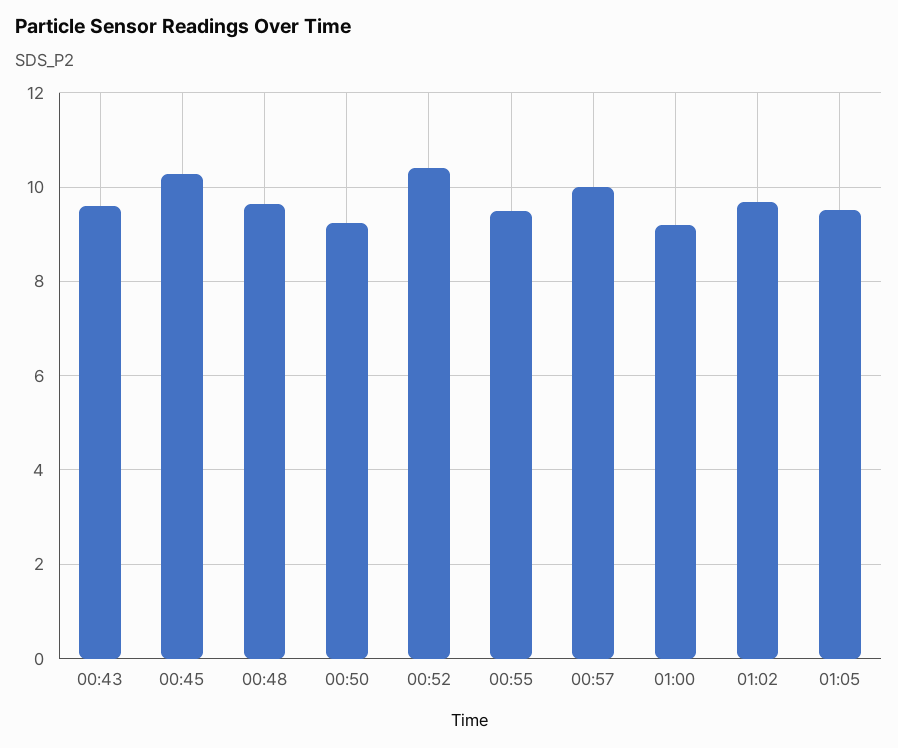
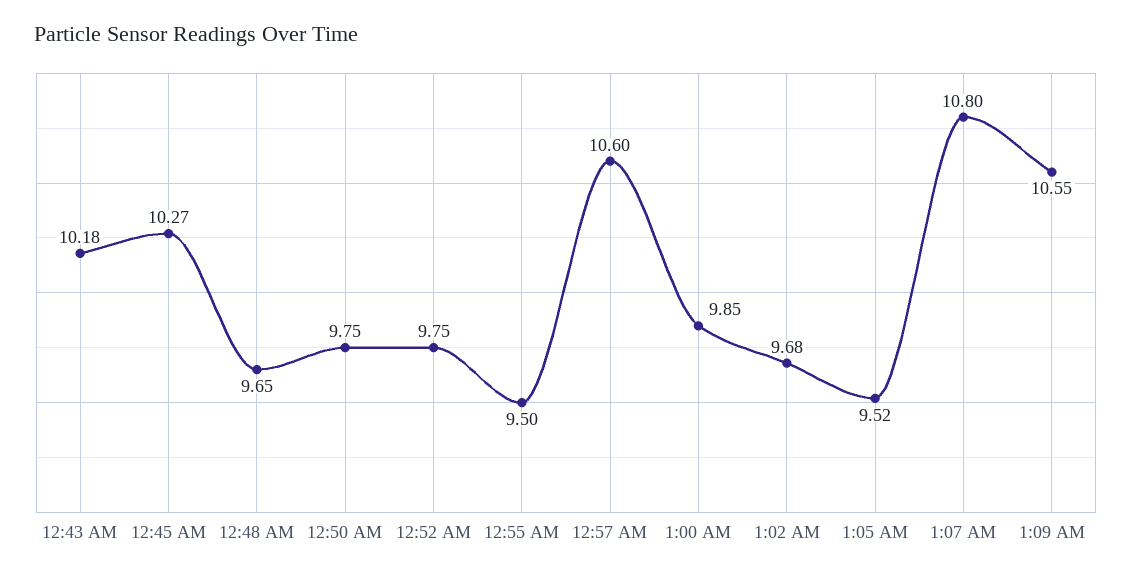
00:43: 9.6 -> 10.18
00:50: 9.2 -> 9.75
00:52: 10.4 -> 9.75
00:57: 10 -> 10.6
01:00: 9.2 -> 9.85
1:07 AM: none -> 10.8
1:09 AM: none -> 10.55

